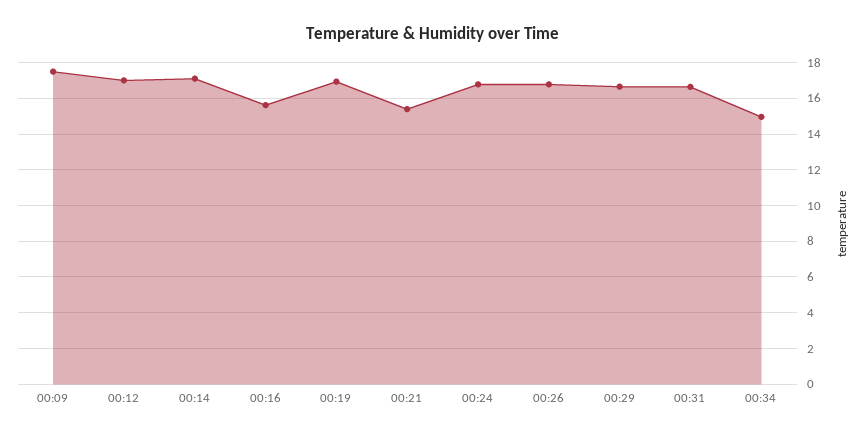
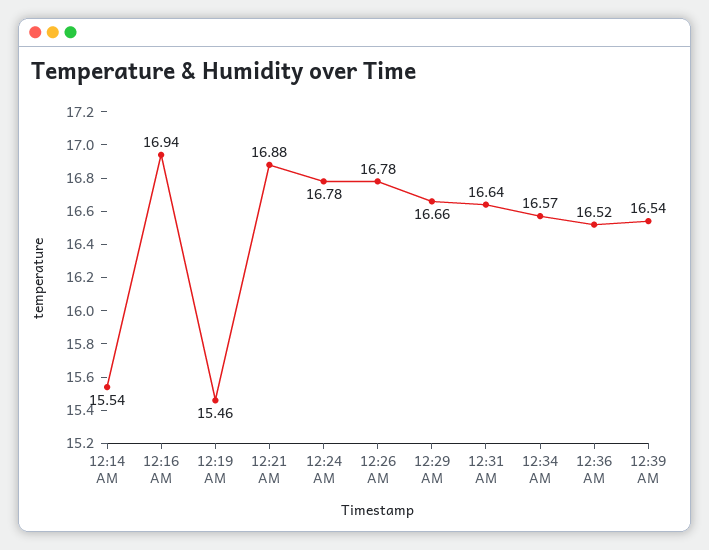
00:09: 17.5 -> none
00:12: 17 -> none
00:14: 17 -> 15.54
00:16: 15.5 -> 16.94
00:19: 17 -> 15.46
00:21: 15.5 -> 16.88
00:34: 15 -> 16.57
12:36 AM: none -> 16.52
12:39 AM: none -> 16.54

